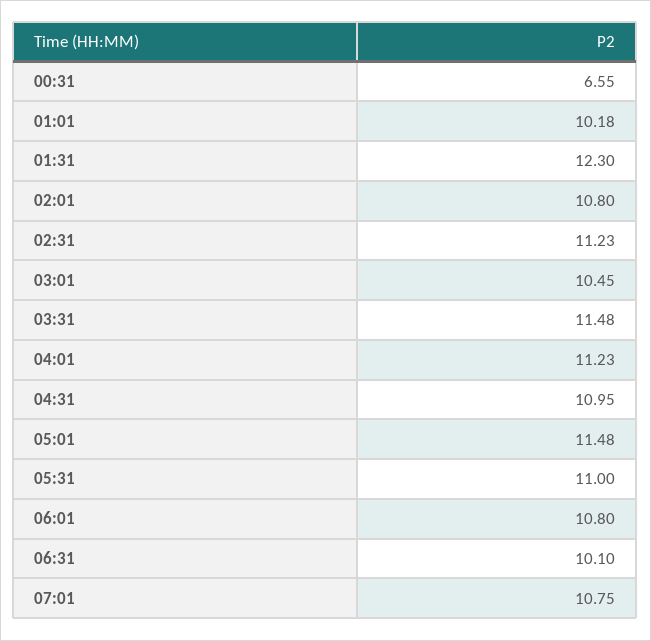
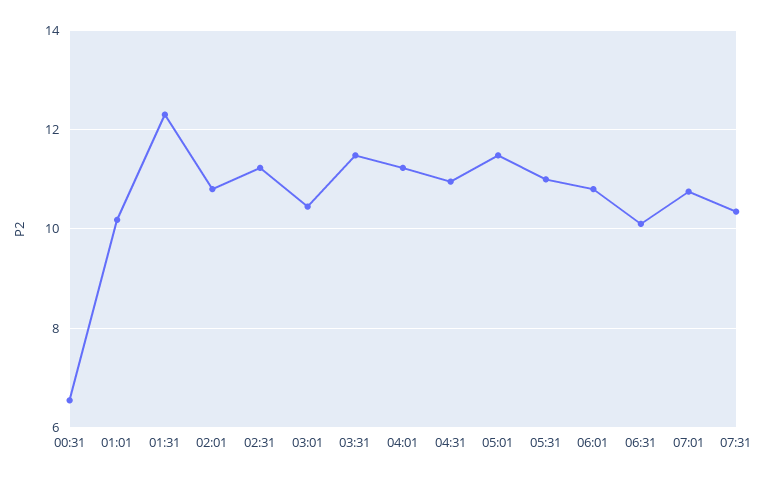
07:31: none -> 10.4

